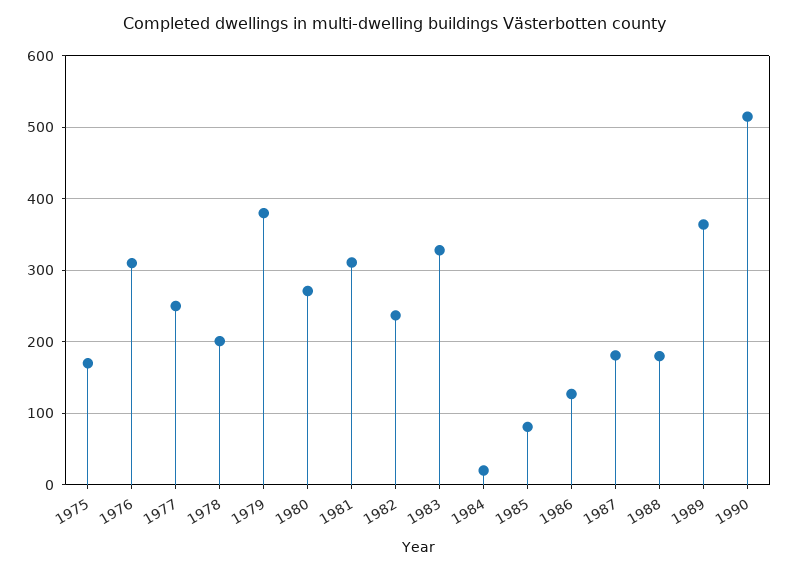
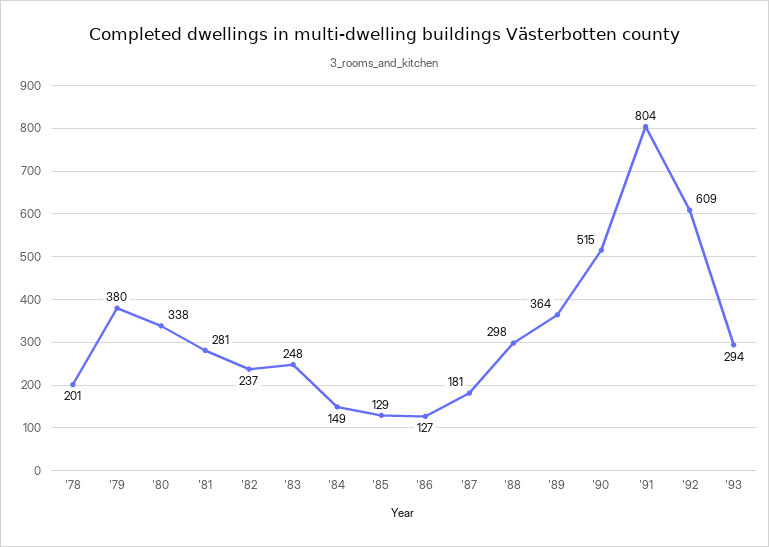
1975: 170 -> none
1976: 310 -> none
1977: 250 -> none
1980: 270 -> 338
1981: 310 -> 281
1983: 330 -> 248
1984: 20 -> 149
1985: 80 -> 129
1988: 180 -> 298
'91: none -> 804
'92: none -> 609
'93: none -> 294

